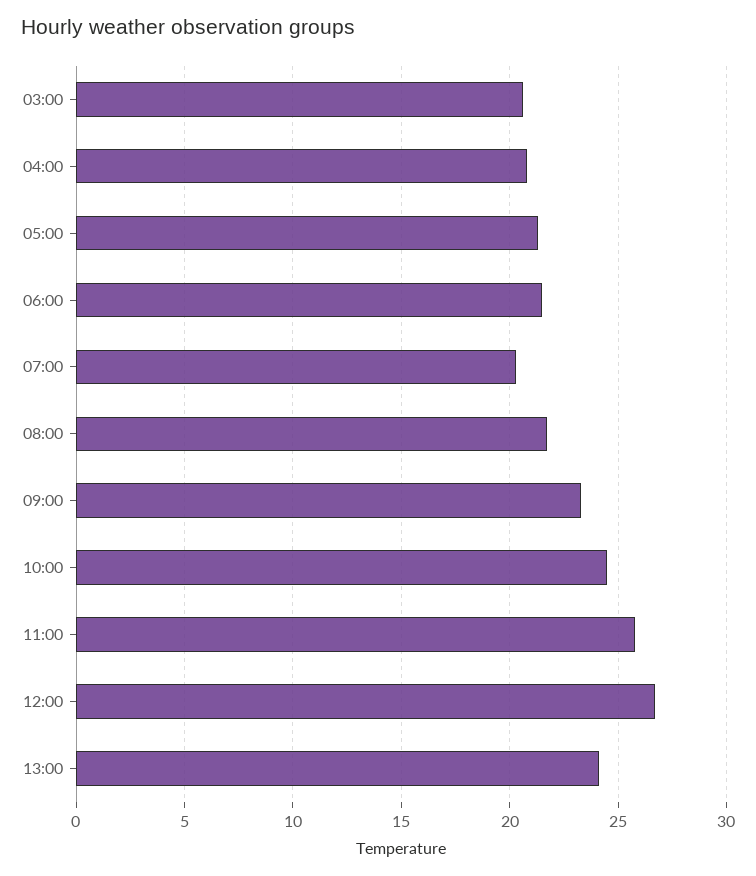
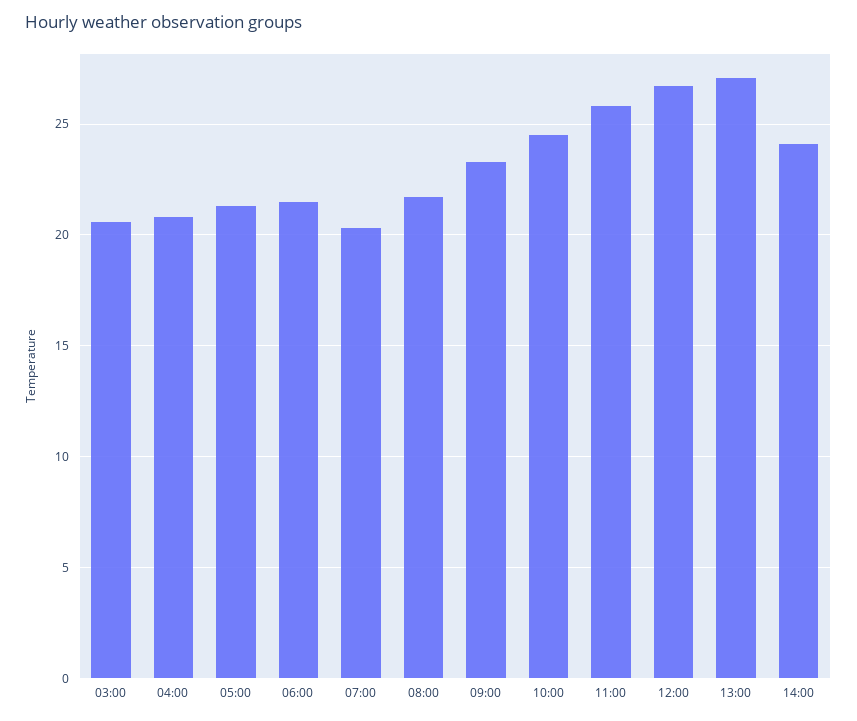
13:00: 24 -> 27
14:00: none -> 24

